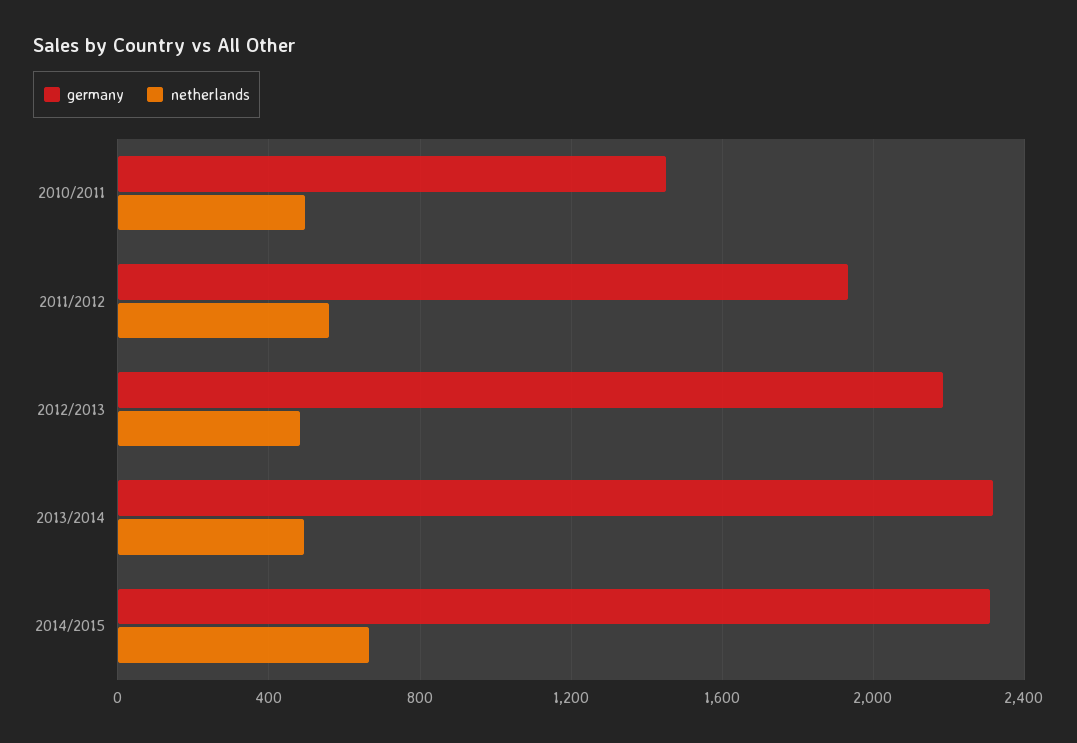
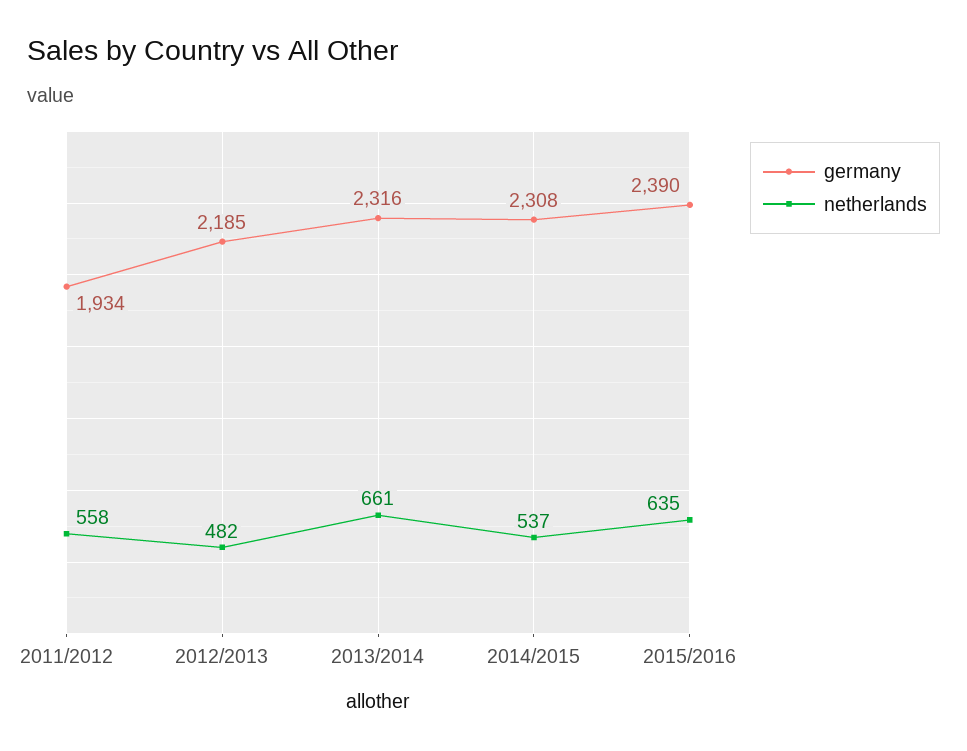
germany, 2010/2011: 1450 -> none
netherlands, 2010/2011: 500 -> none
netherlands, 2013/2014: 500 -> 661
netherlands, 2014/2015: 650 -> 537
germany, 2015/2016: none -> 2390
netherlands, 2015/2016: none -> 635

